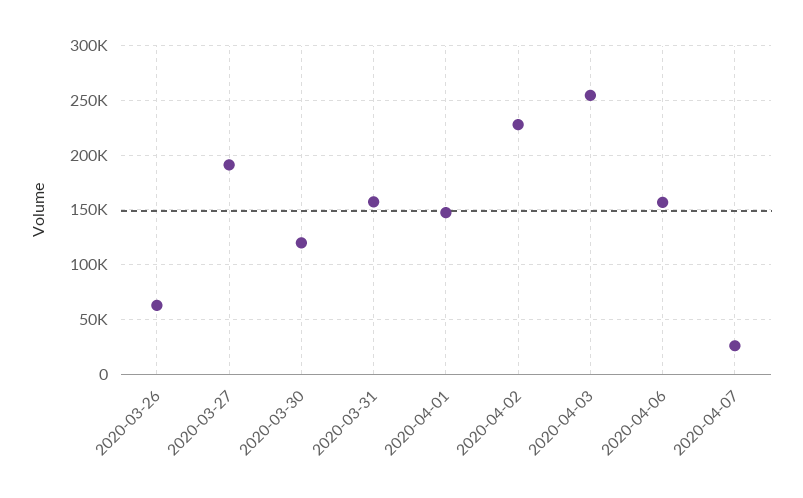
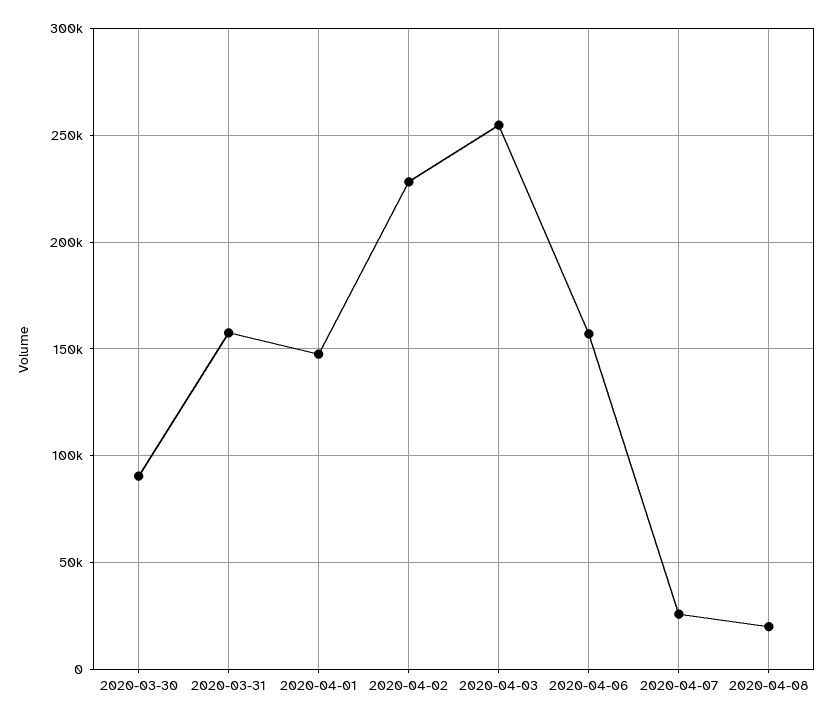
2020-03-26: 60000 -> none
2020-03-27: 190000 -> none
2020-03-30: 120000 -> 90000
2020-04-08: none -> 20000

